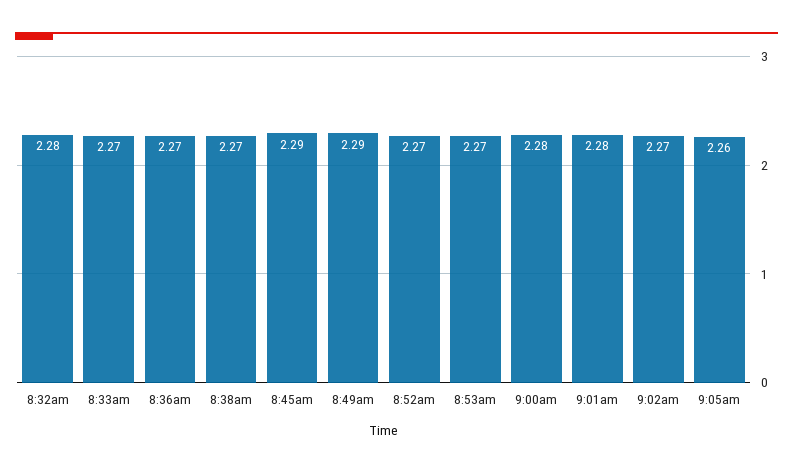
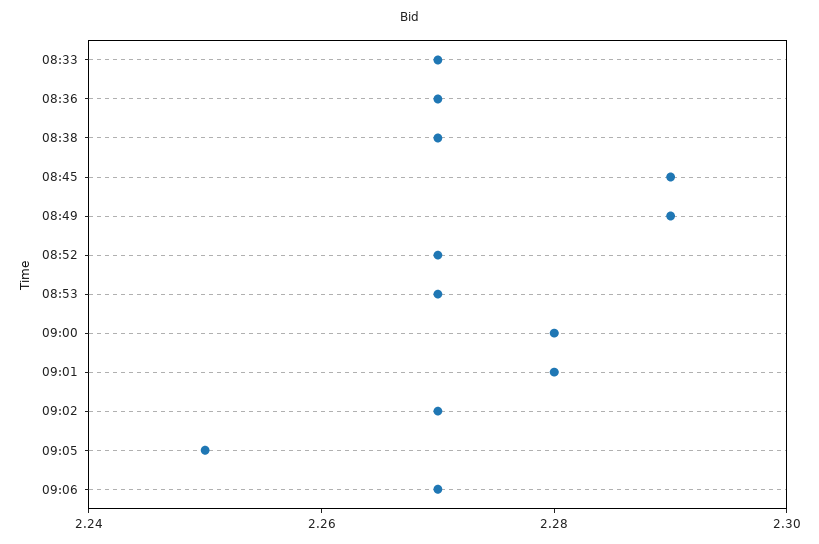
8:32am: 2.28 -> none
9:05am: 2.26 -> 2.25
09:06: none -> 2.27

